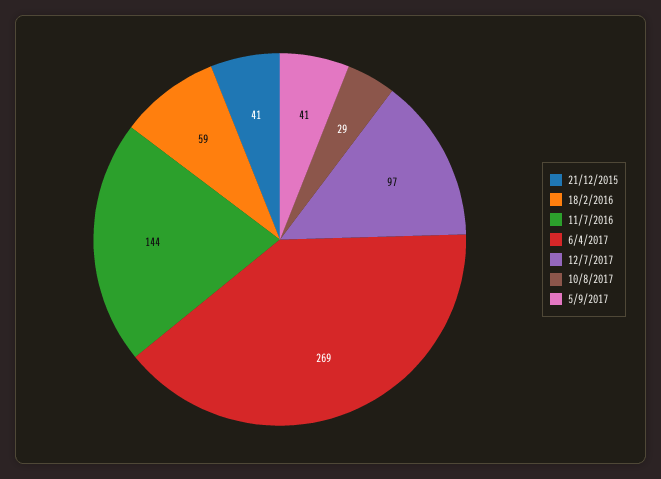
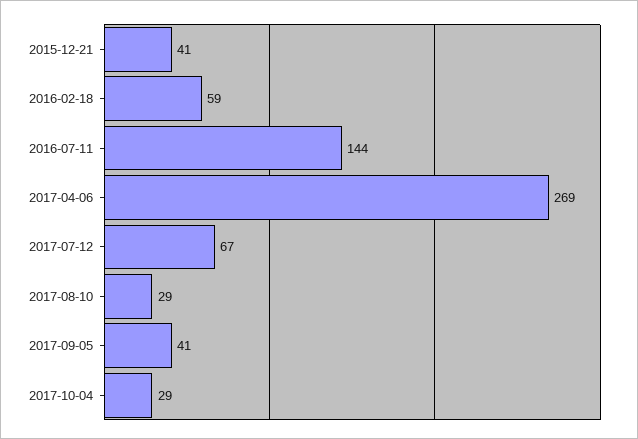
12/7/2017: 97 -> 67
2017-10-04: none -> 29

